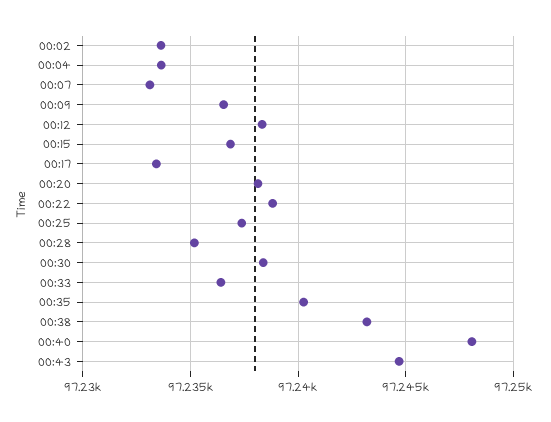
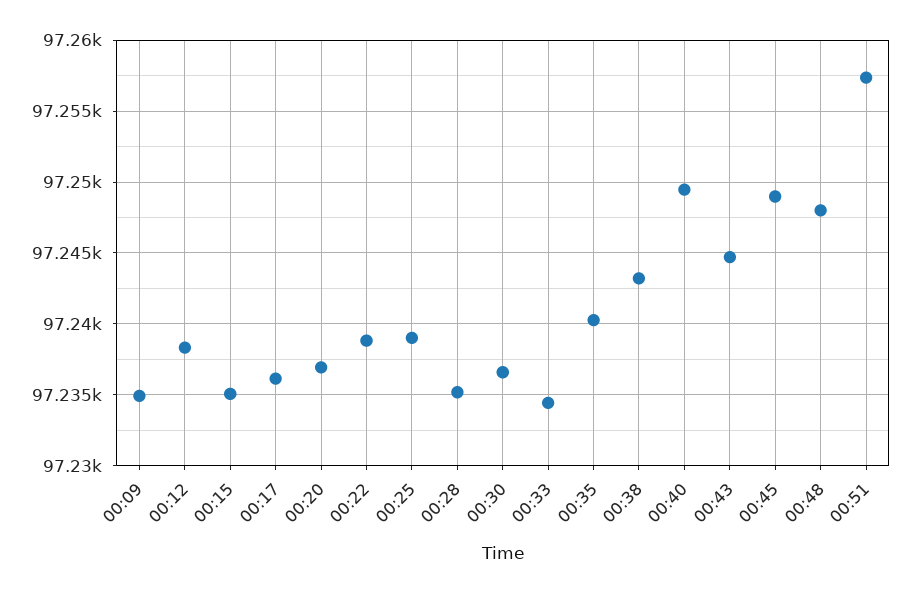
00:02: 97233.5 -> none
00:04: 97233.5 -> none
00:07: 97233 -> none
00:09: 97236.5 -> 97235
00:15: 97237 -> 97235
00:17: 97233.5 -> 97236
00:20: 97238 -> 97237
00:25: 97237.5 -> 97239
00:30: 97238.5 -> 97236.5
00:33: 97236.5 -> 97234.5
00:40: 97248 -> 97249.5
00:45: none -> 97249
00:48: none -> 97248
00:51: none -> 97257.5

